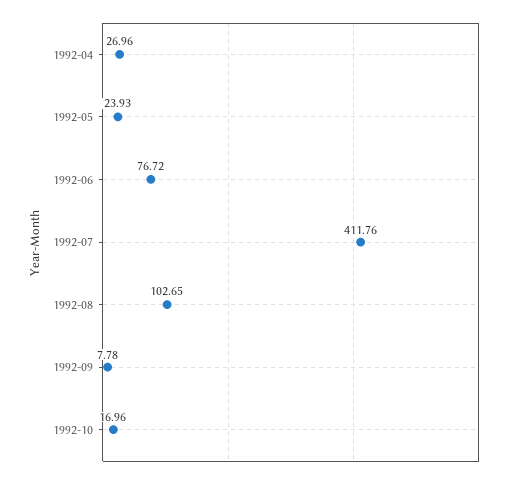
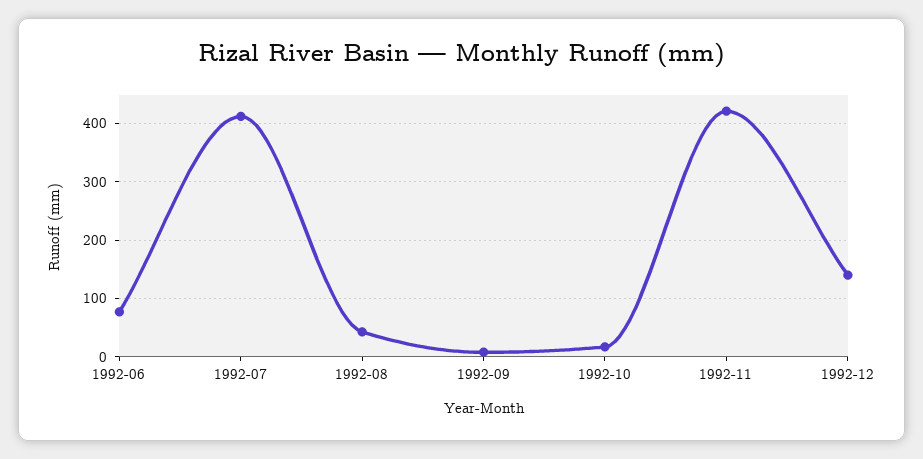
1992-04: 26.96 -> none
1992-05: 23.93 -> none
1992-08: 102.65 -> 40
1992-11: none -> 420
1992-12: none -> 140

